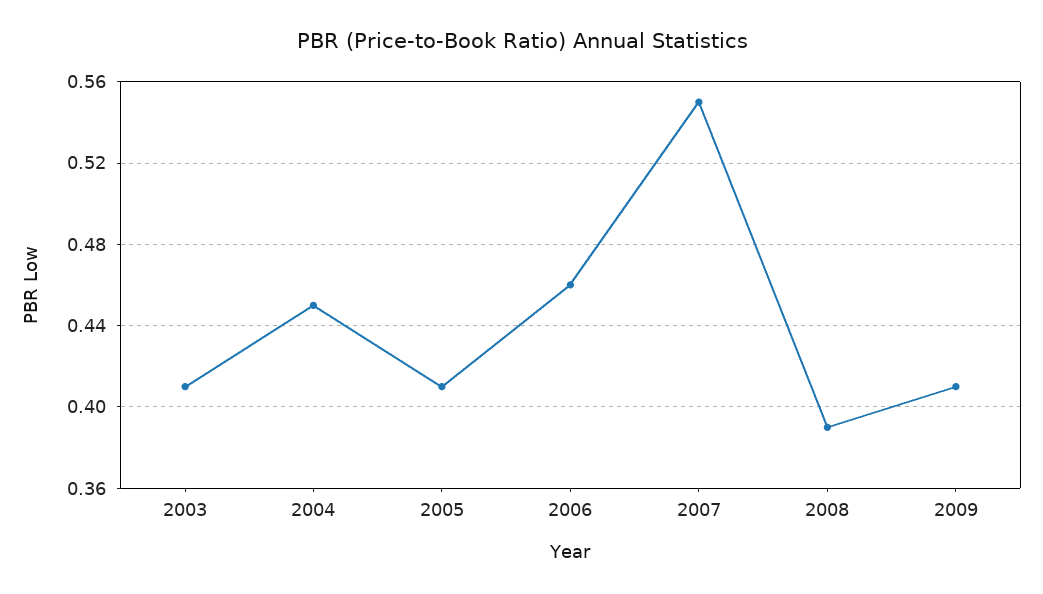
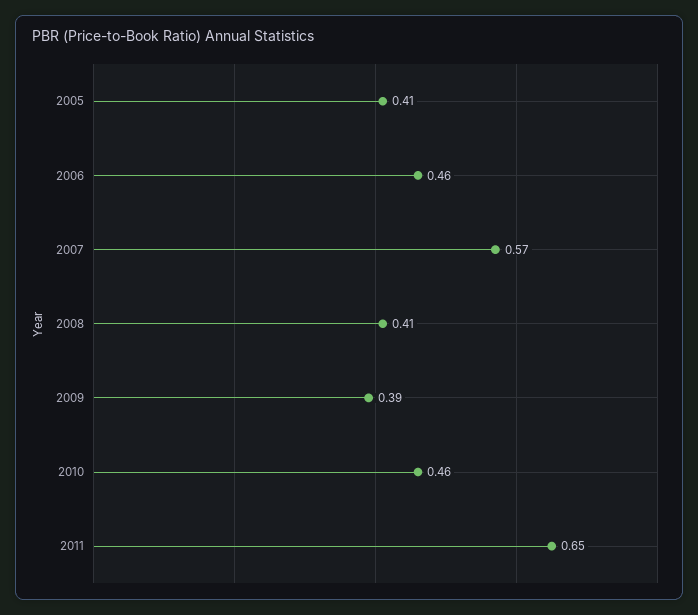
2003: 0.41 -> none
2004: 0.45 -> none
2007: 0.55 -> 0.57
2008: 0.39 -> 0.41
2009: 0.41 -> 0.39
2010: none -> 0.46
2011: none -> 0.65

